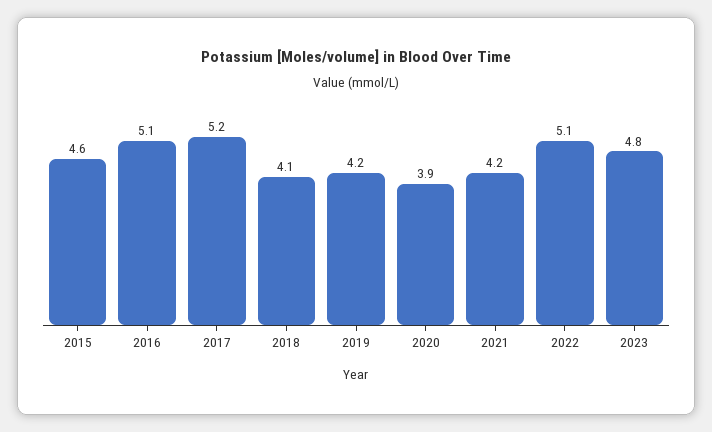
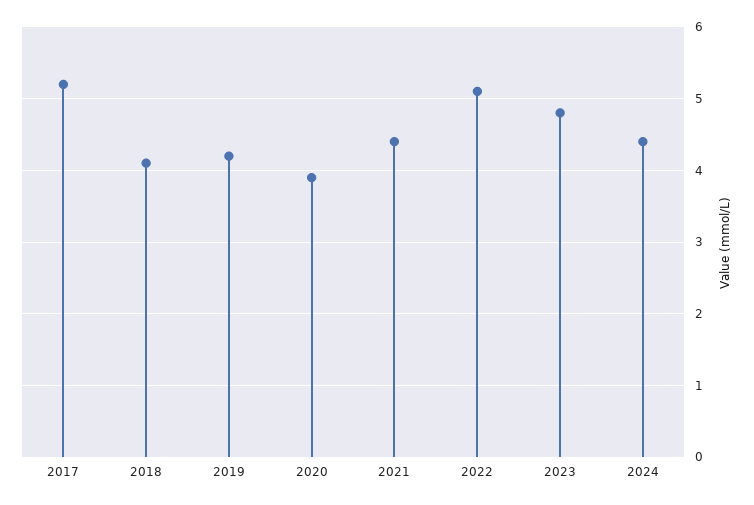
2015: 4.6 -> none
2016: 5.1 -> none
2021: 4.2 -> 4.4
2024: none -> 4.4

